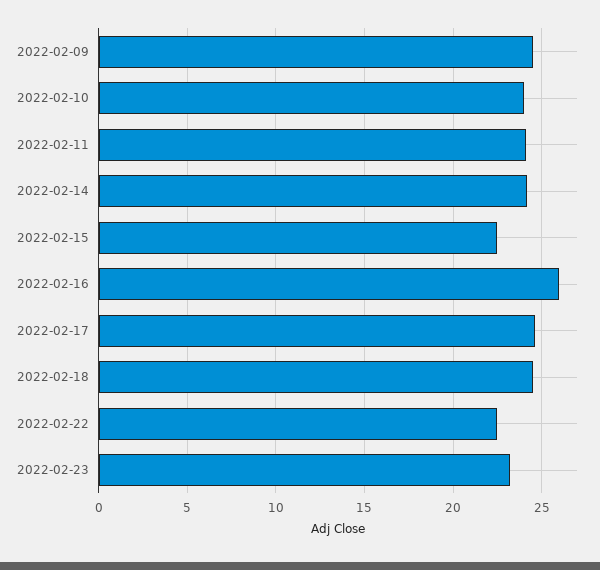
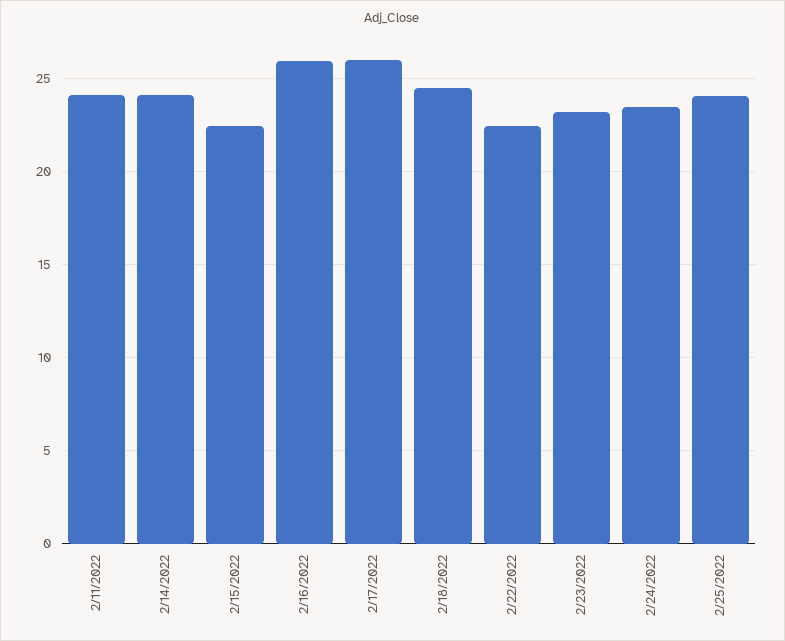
2022-02-09: 24.5 -> none
2022-02-10: 24 -> none
2022-02-17: 24.5 -> 26
2/24/2022: none -> 23.5
2/25/2022: none -> 24

